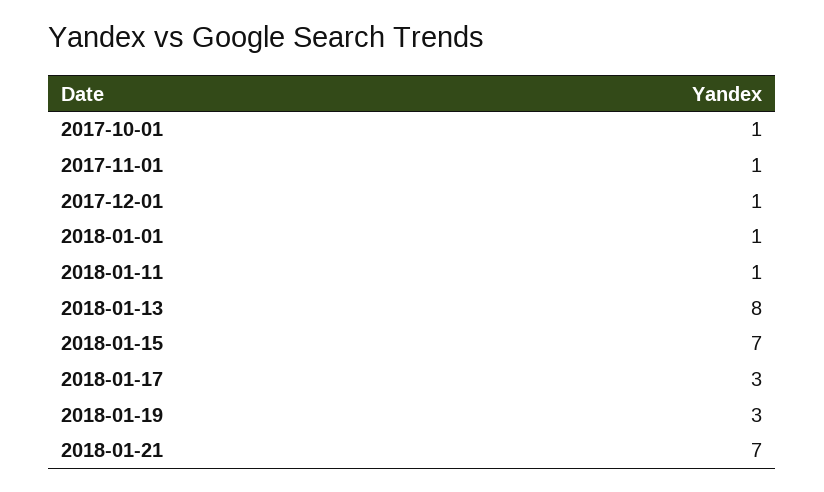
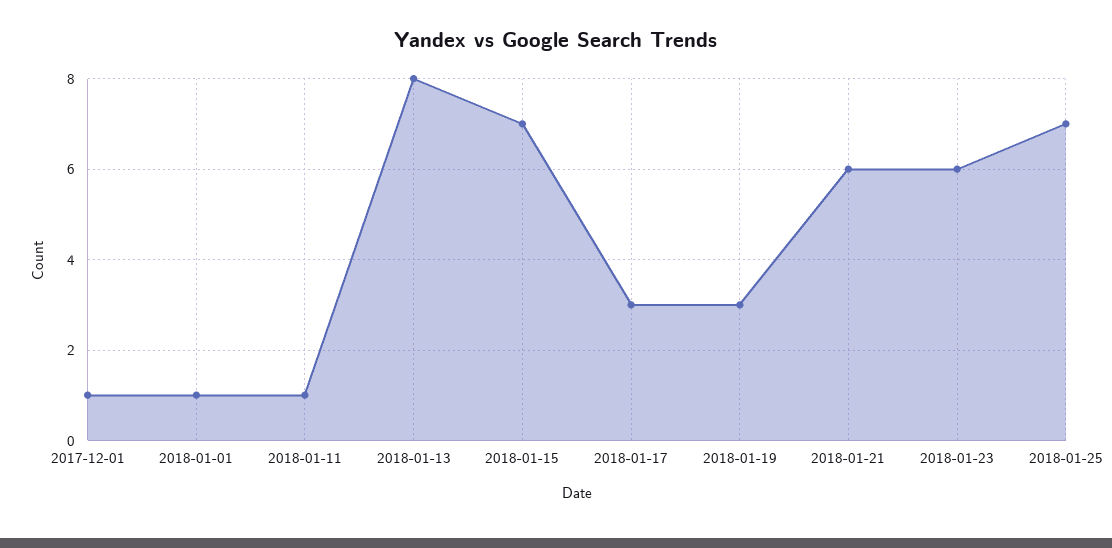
2017-10-01: 1 -> none
2017-11-01: 1 -> none
2018-01-21: 7 -> 6
2018-01-23: none -> 6
2018-01-25: none -> 7

